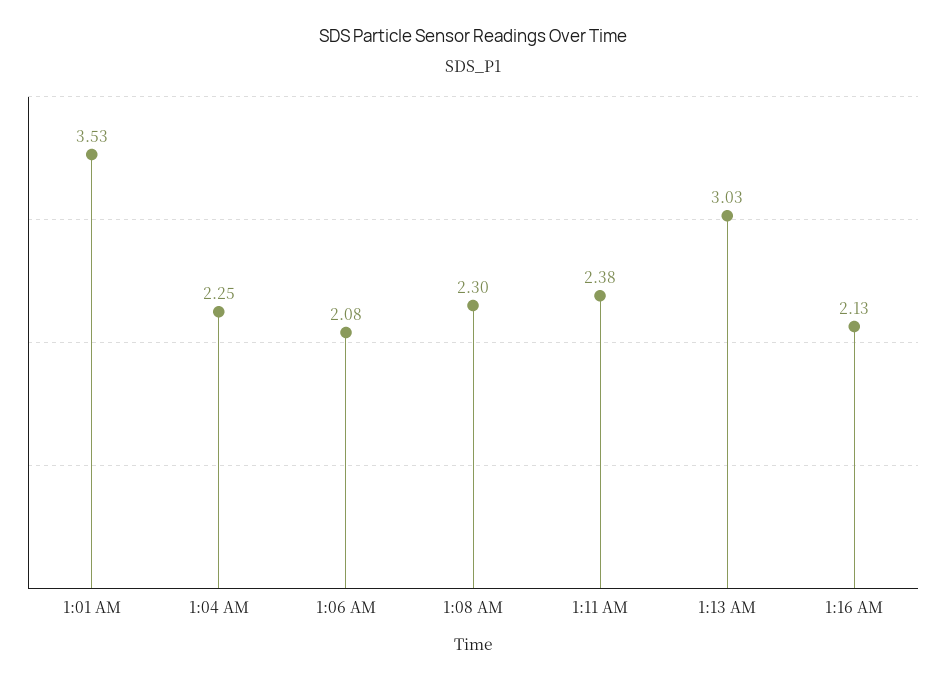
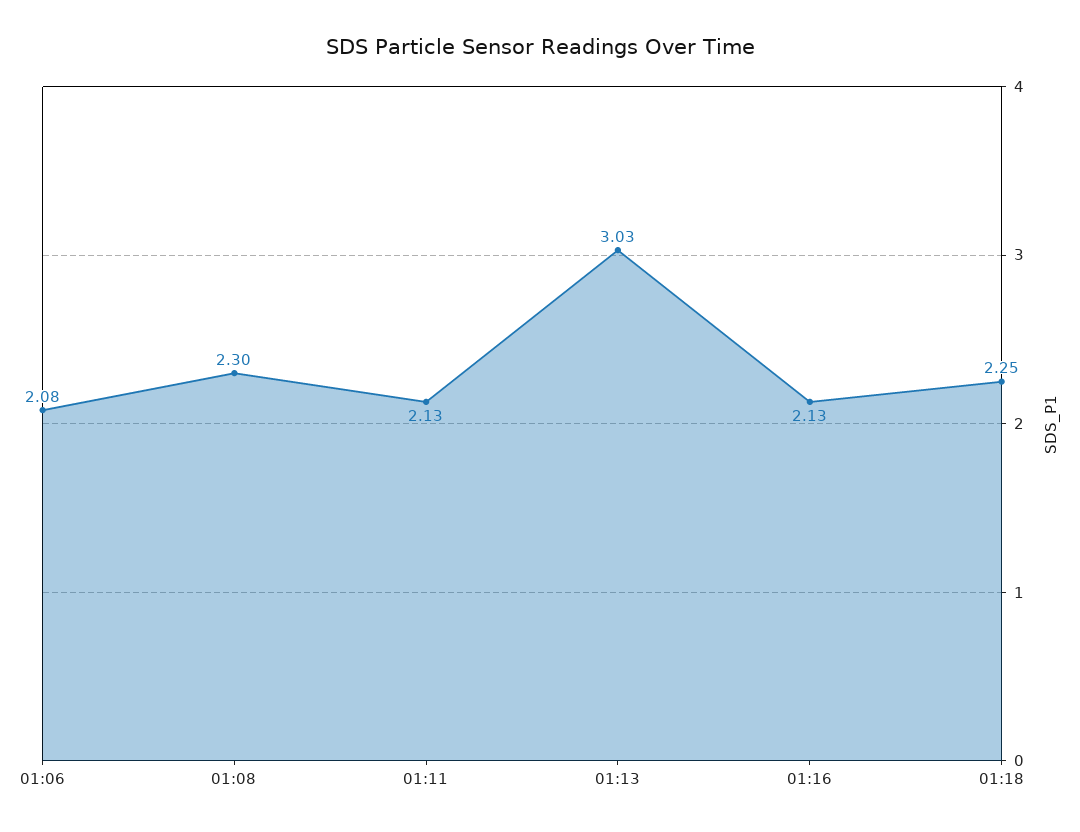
1:01 AM: 3.53 -> none
1:04 AM: 2.25 -> none
1:11 AM: 2.38 -> 2.13
01:18: none -> 2.25

